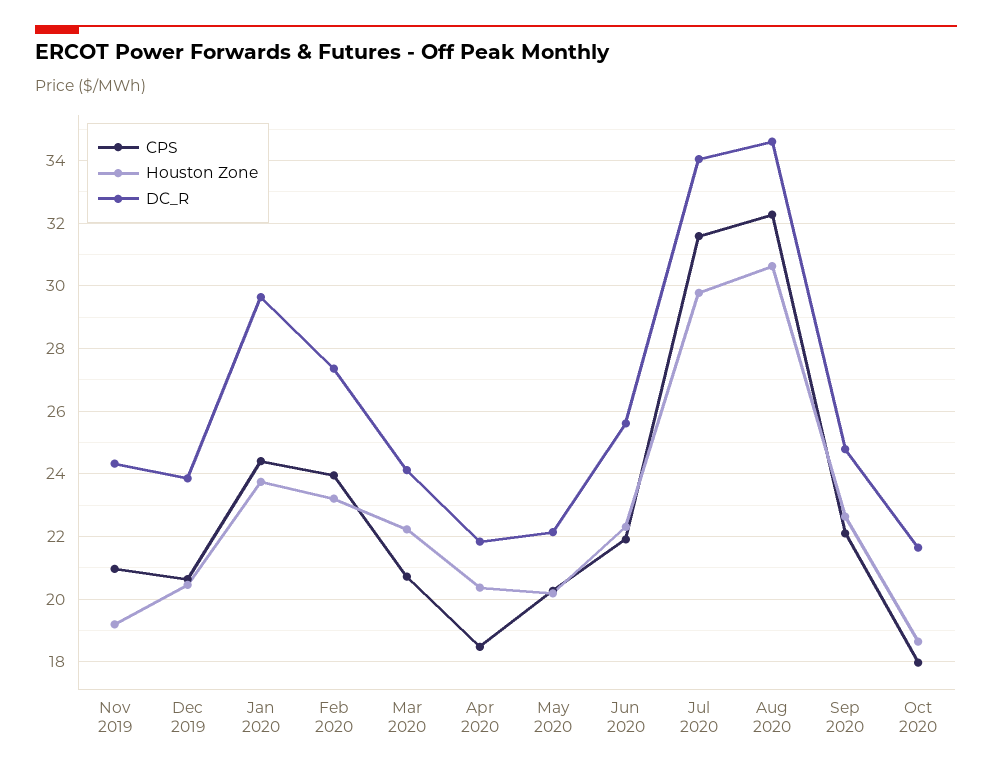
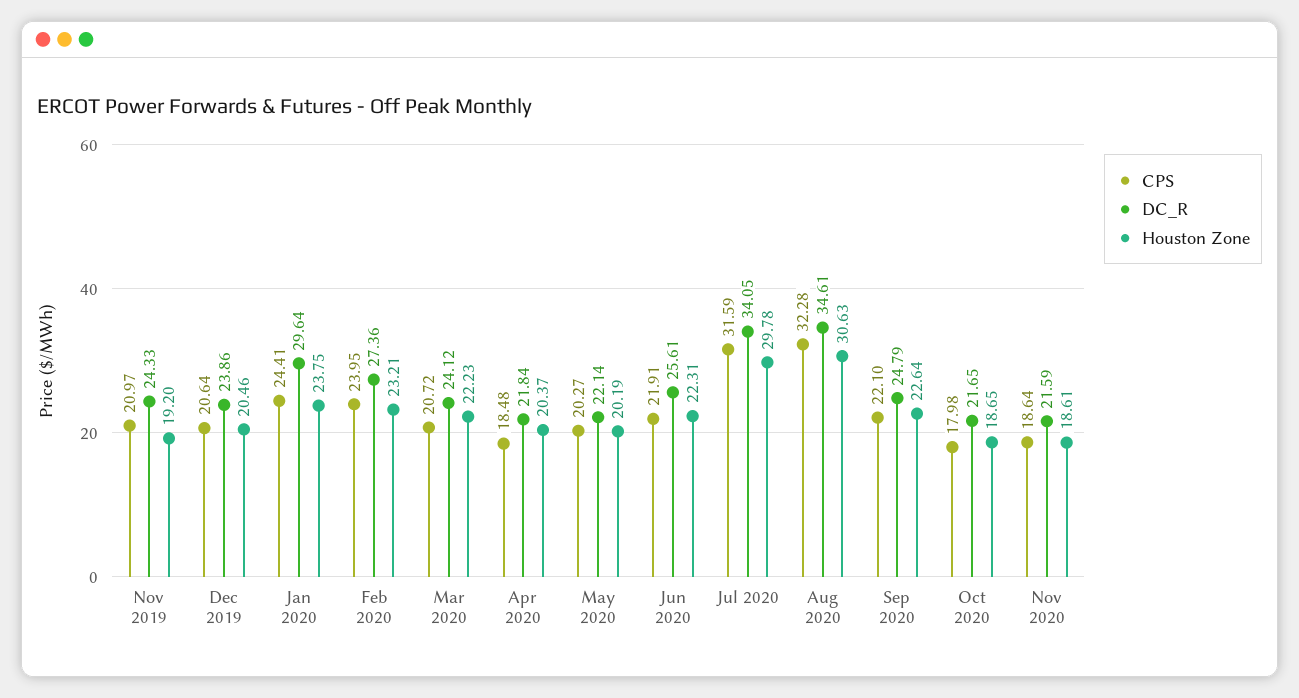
CPS, Nov 2020: none -> 18.64
DC_R, Nov 2020: none -> 21.59
Houston Zone, Nov 2020: none -> 18.61

